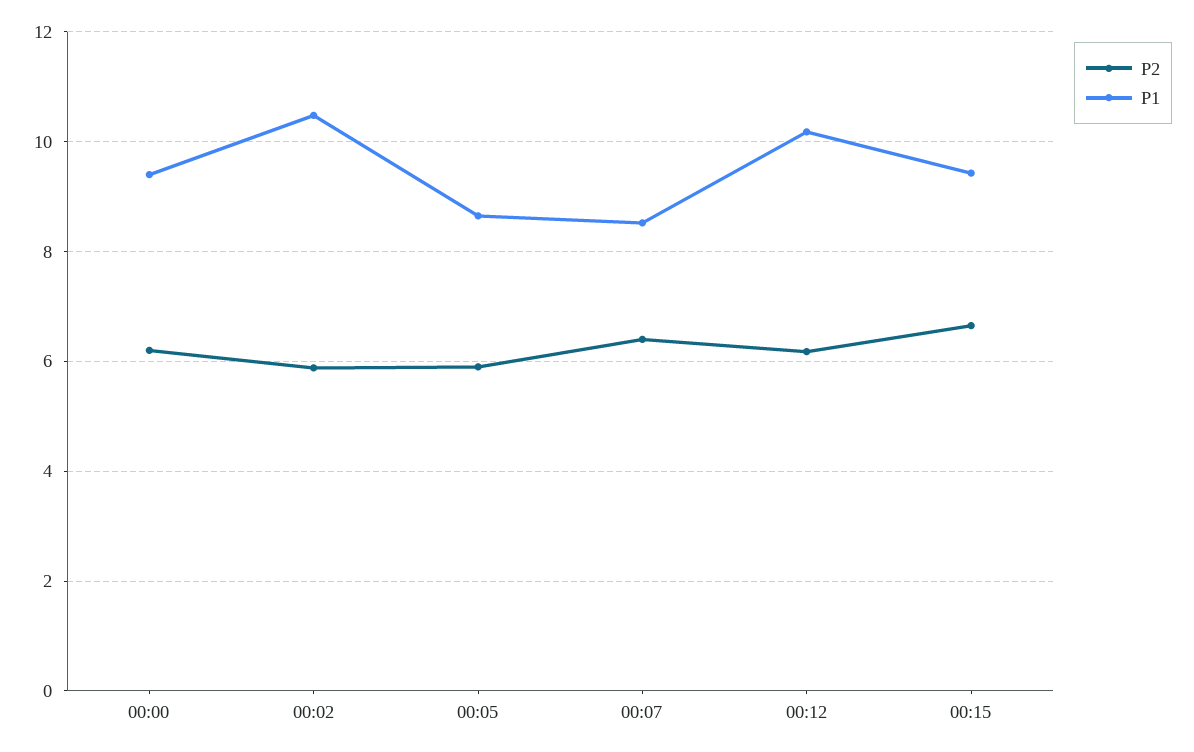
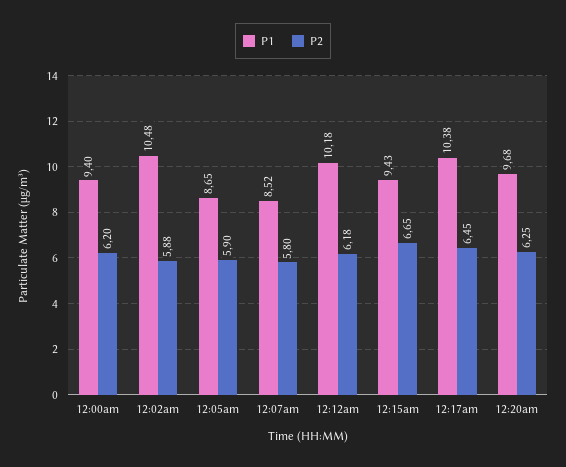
P2, 00:07: 6.4 -> 5.8
P1, 12:17am: none -> 10.38
P2, 12:17am: none -> 6.45
P1, 12:20am: none -> 9.68
P2, 12:20am: none -> 6.25

